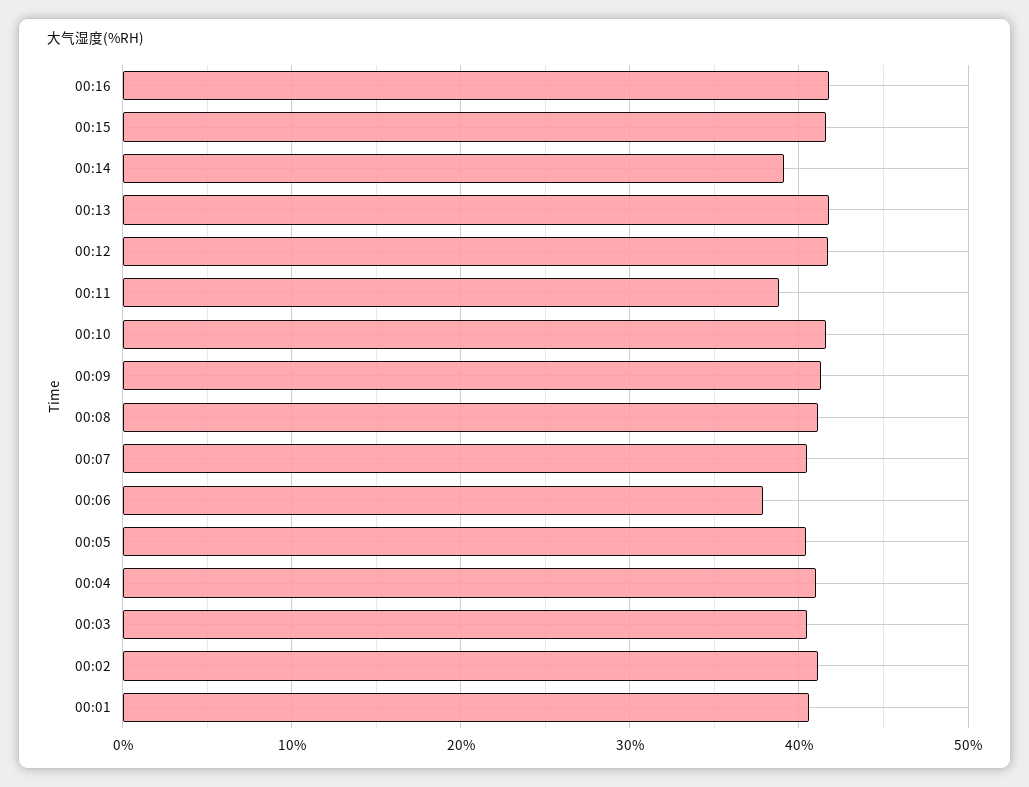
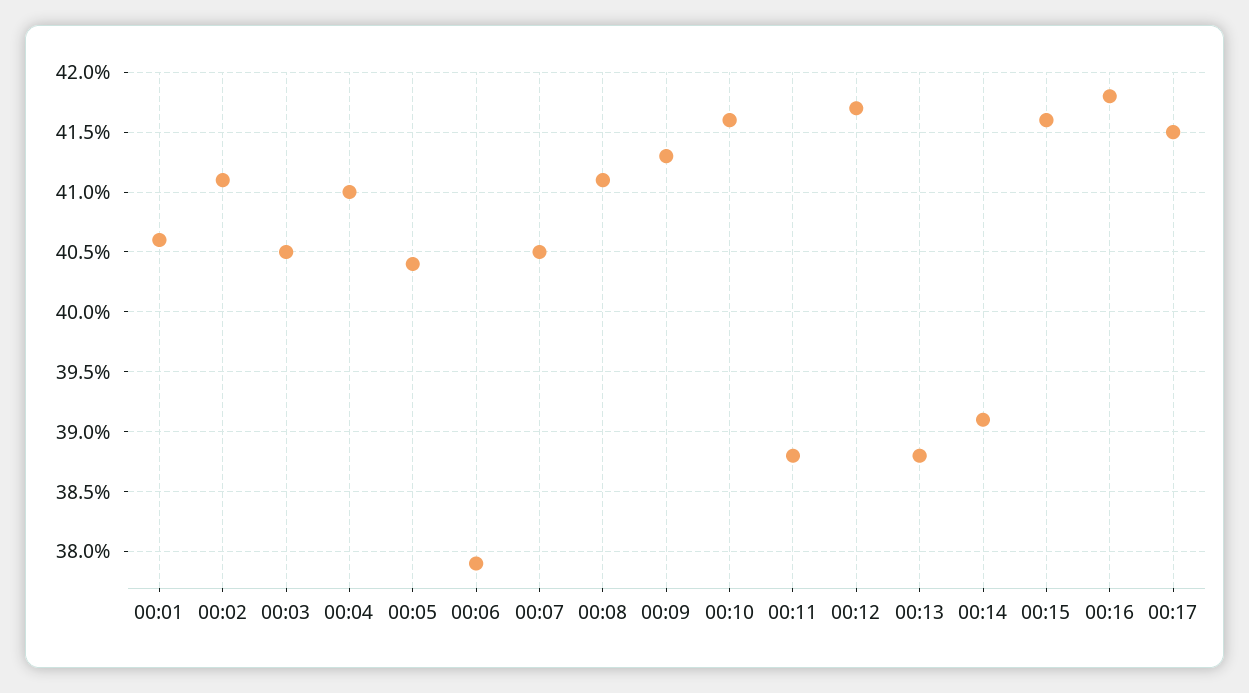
00:13: 42 -> 38.8
00:17: none -> 41.5

